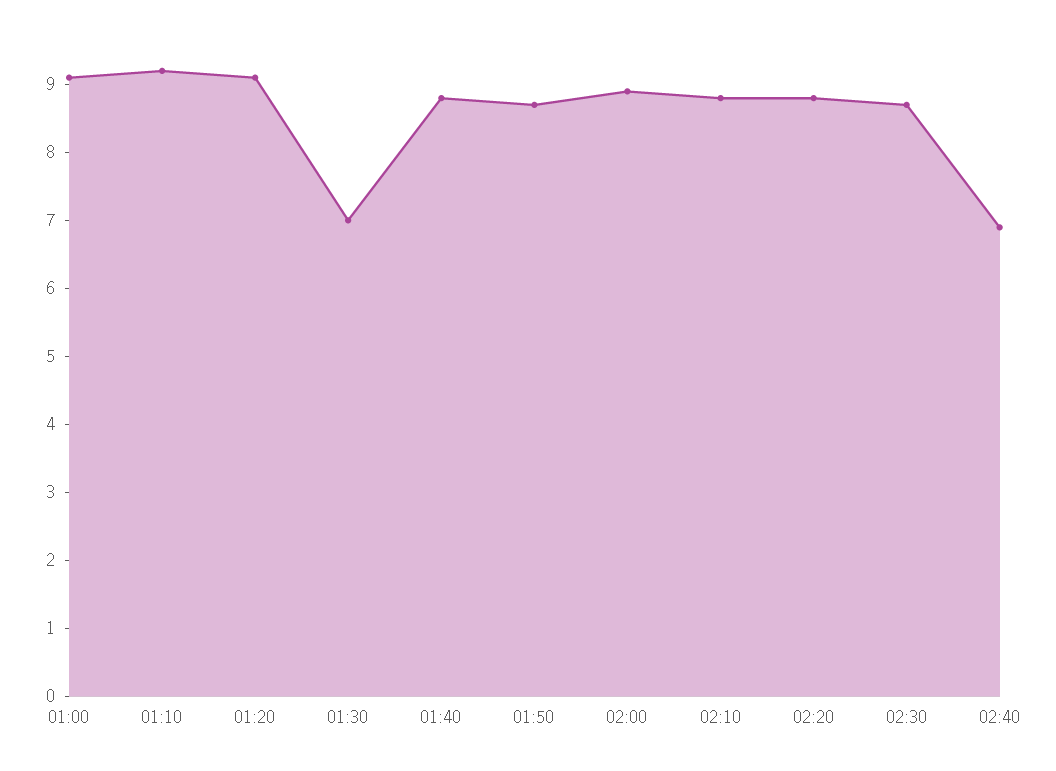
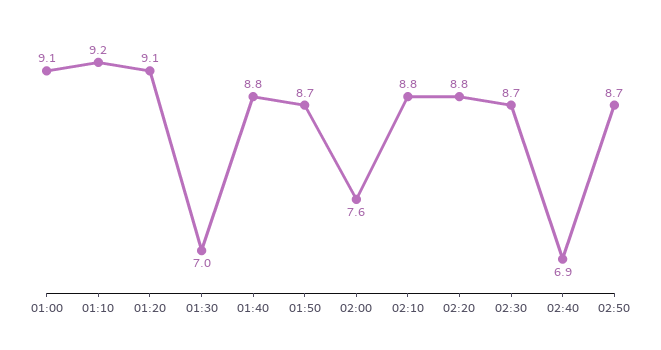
02:00: 9 -> 7.6
02:50: none -> 8.7

